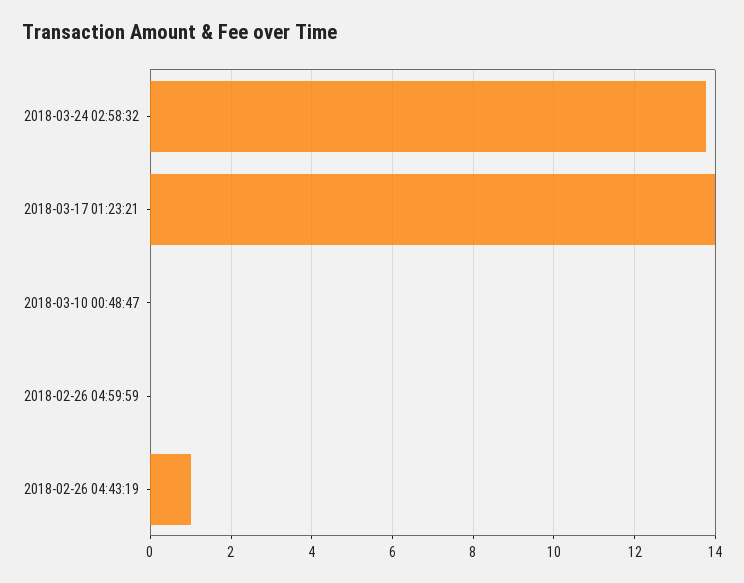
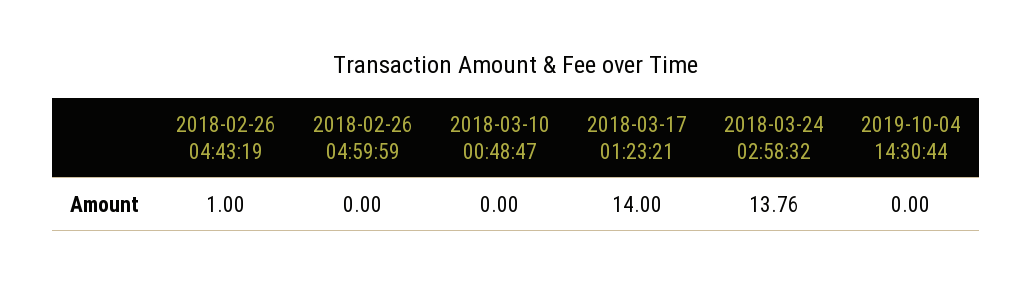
2019-10-04 14:30:44: none -> 0

